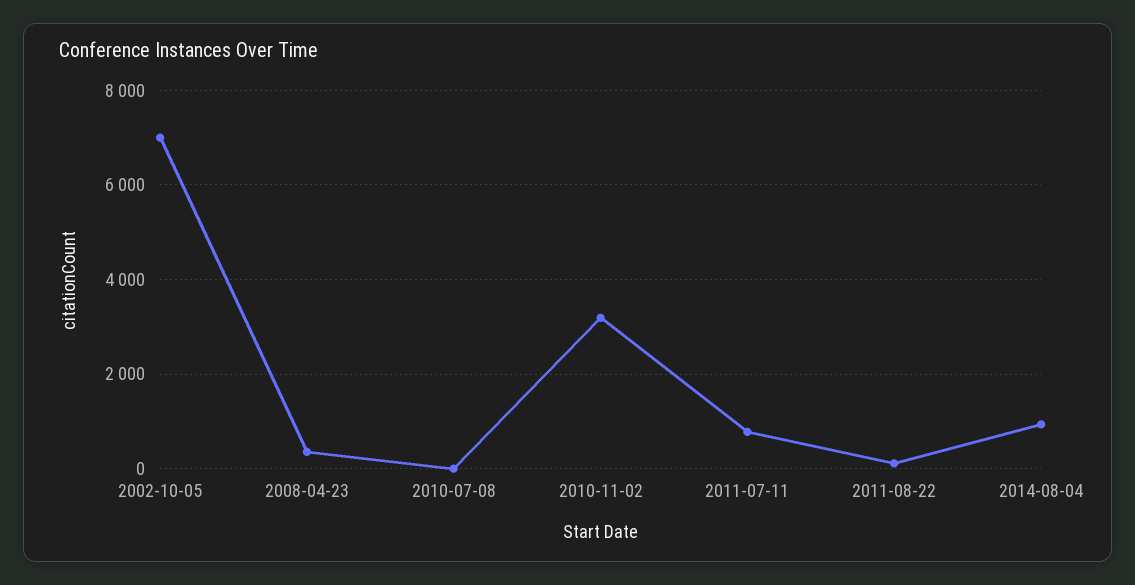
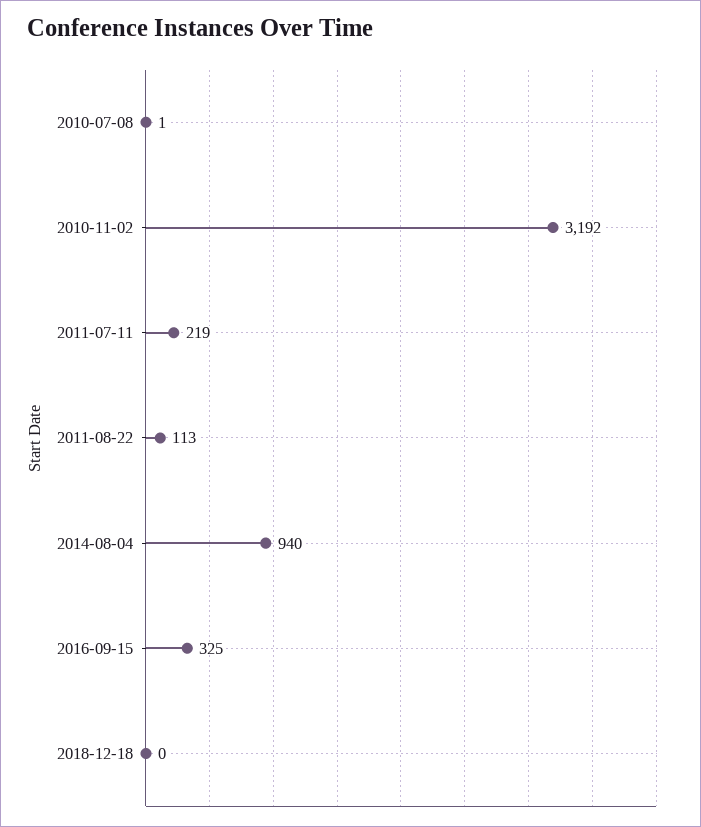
2002-10-05: 7000 -> none
2008-04-23: 400 -> none
2011-07-11: 800 -> 219
2016-09-15: none -> 325
2018-12-18: none -> 0

